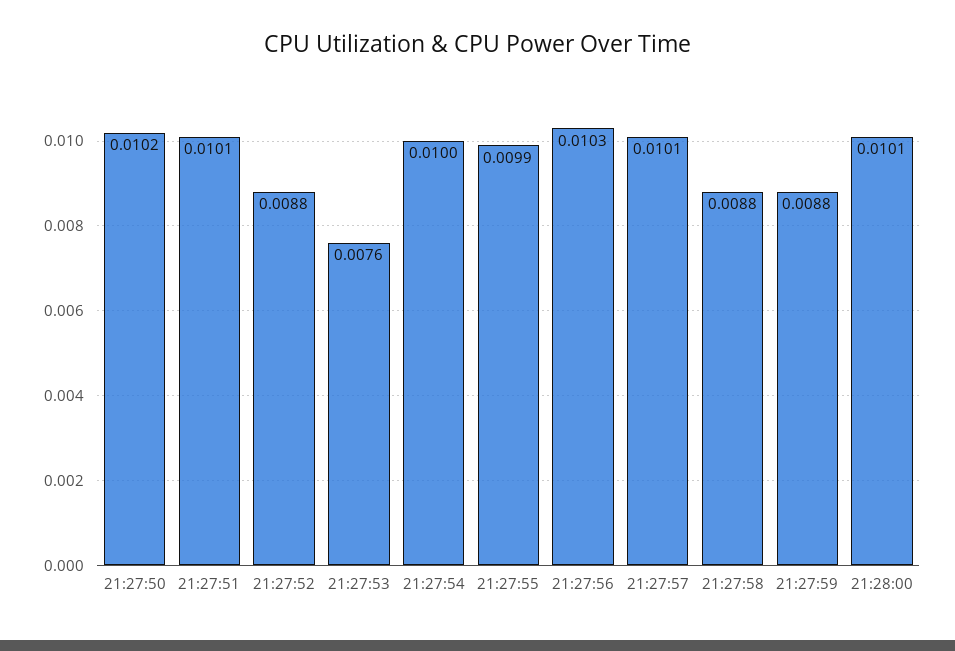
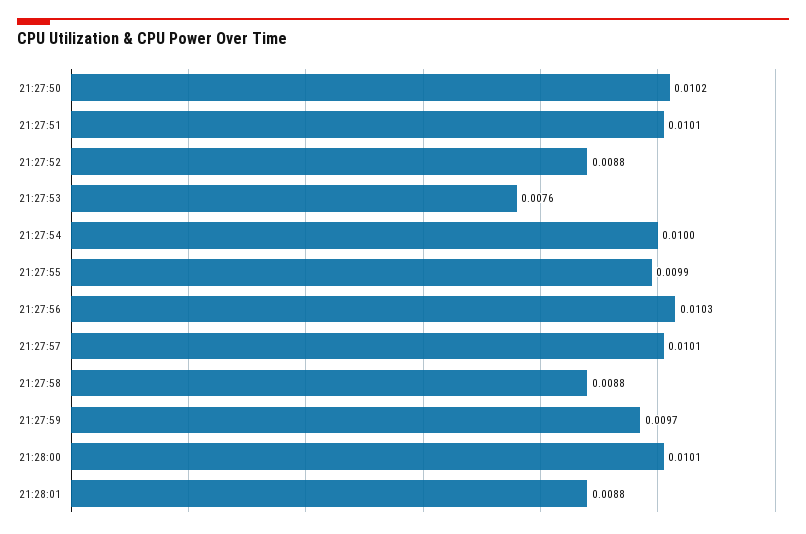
21:27:59: 0.0088 -> 0.0097
21:28:01: none -> 0.0088

